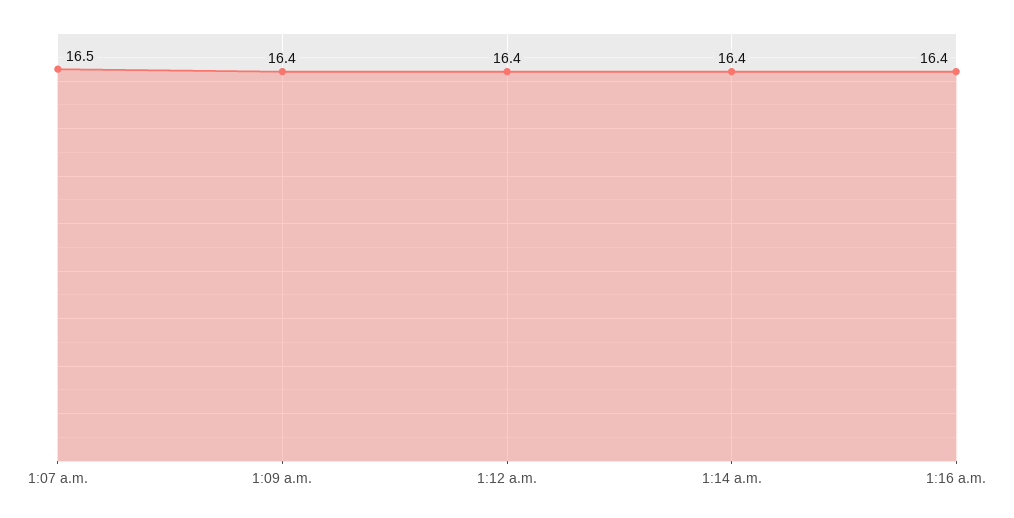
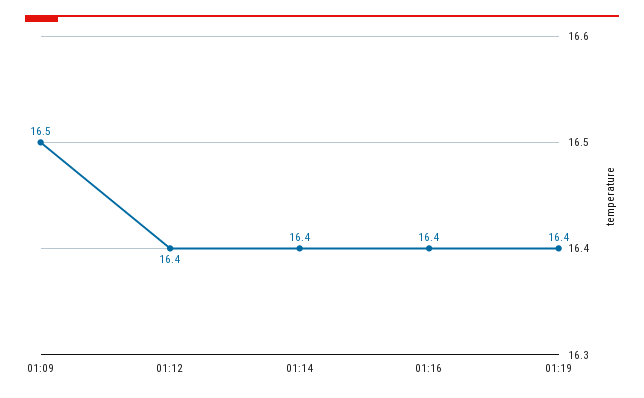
1:07 a.m.: 16.5 -> none
1:09 a.m.: 16.4 -> 16.5
01:19: none -> 16.4

